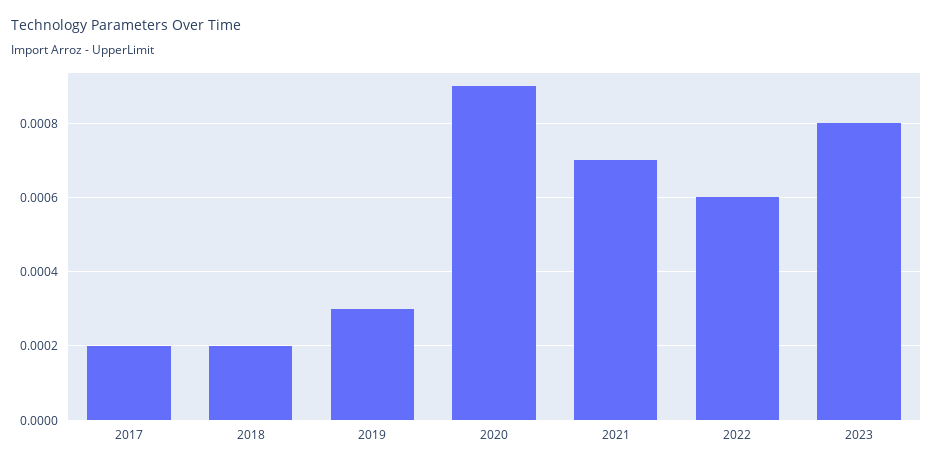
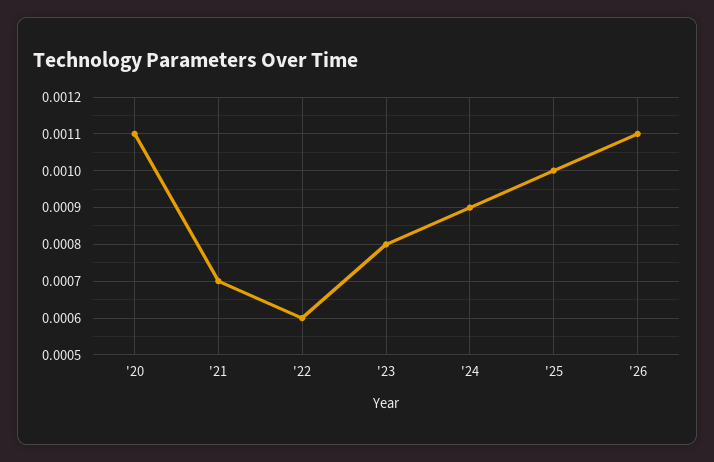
2017: 0.0002 -> none
2018: 0.0002 -> none
2019: 0.0003 -> none
2020: 0.0009 -> 0.0011
'24: none -> 0.0009
'25: none -> 0.001
'26: none -> 0.0011

